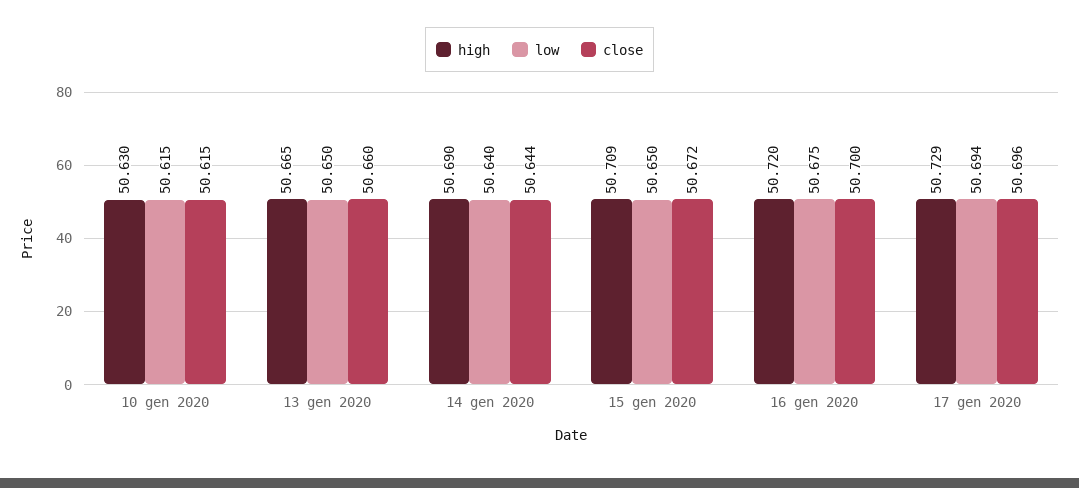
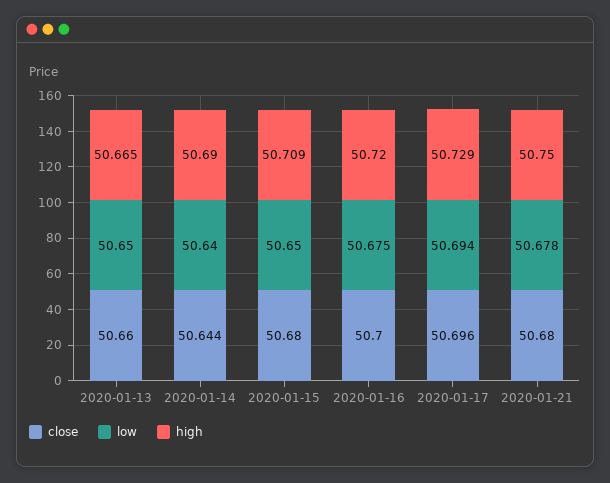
high, 10 gen 2020: 50.63 -> none
low, 10 gen 2020: 50.615 -> none
close, 10 gen 2020: 50.615 -> none
close, 15 gen 2020: 50.672 -> 50.68
close, 2020-01-21: none -> 50.68
low, 2020-01-21: none -> 50.678
high, 2020-01-21: none -> 50.75

